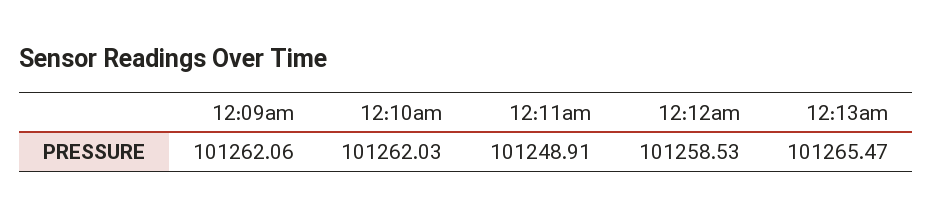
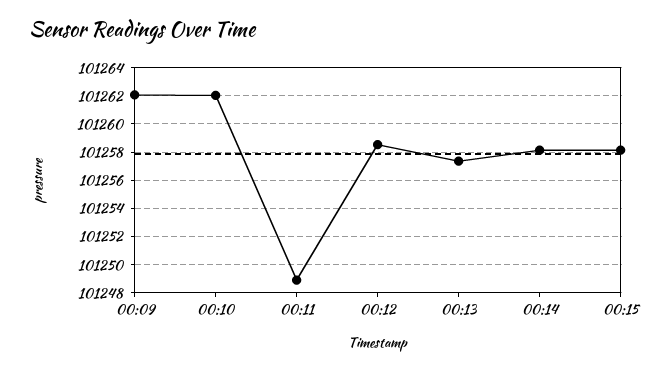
12:13am: 101265.47 -> 101257.5
00:14: none -> 101258
00:15: none -> 101258

